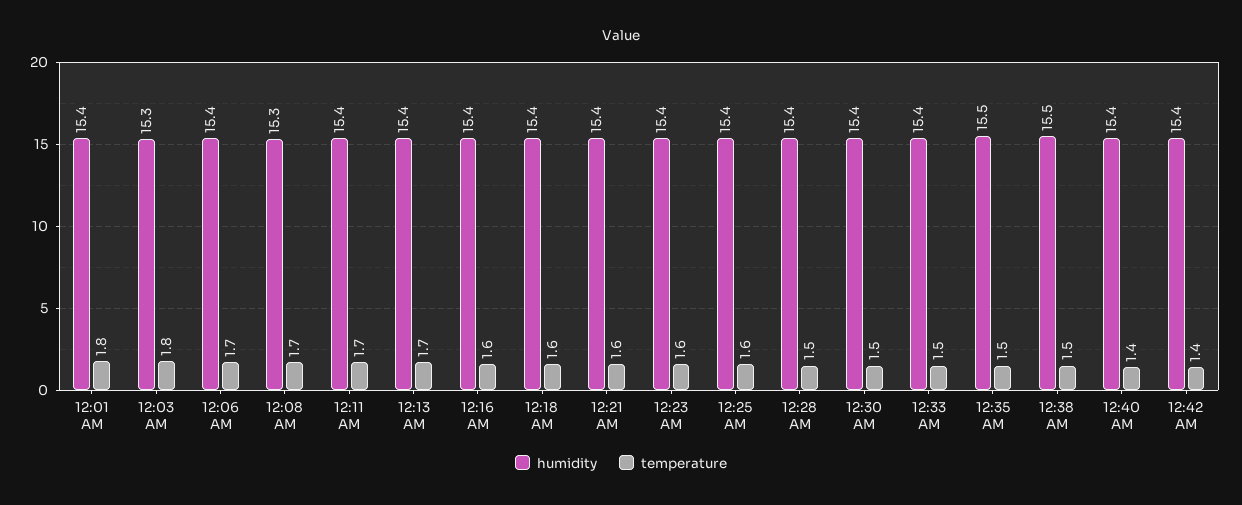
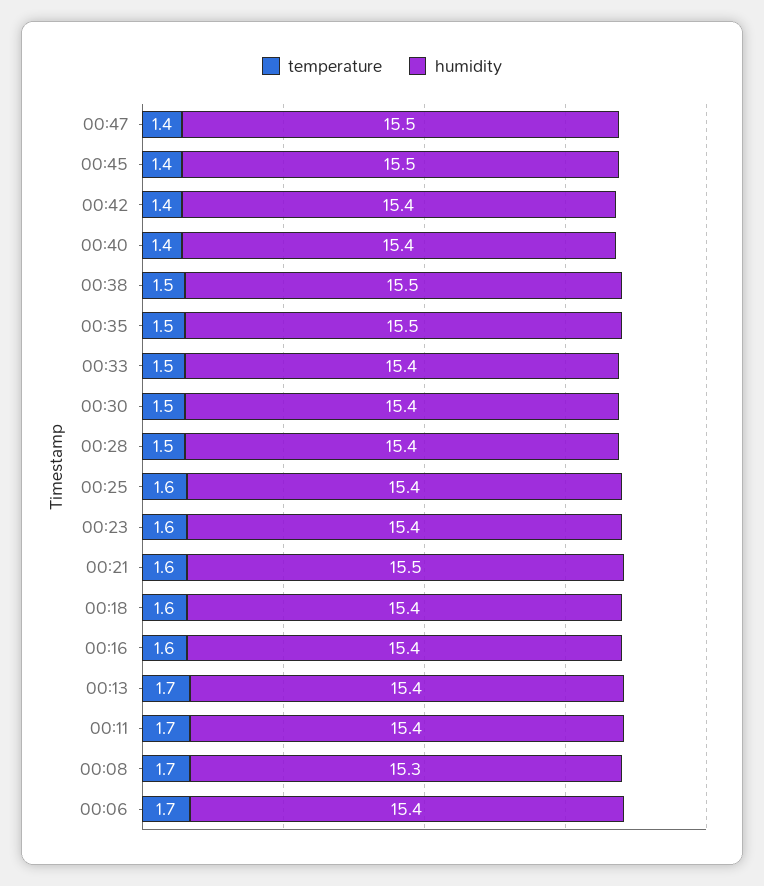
humidity, 12:01 AM: 15.4 -> none
temperature, 12:01 AM: 1.8 -> none
humidity, 12:03 AM: 15.3 -> none
temperature, 12:03 AM: 1.8 -> none
humidity, 12:21 AM: 15.4 -> 15.5
temperature, 00:47: none -> 1.4
humidity, 00:47: none -> 15.5
temperature, 00:45: none -> 1.4
humidity, 00:45: none -> 15.5

